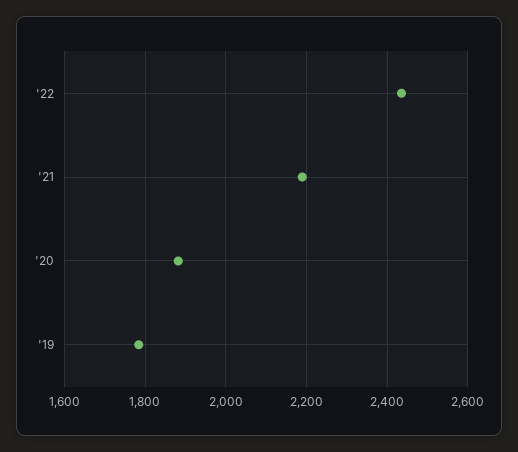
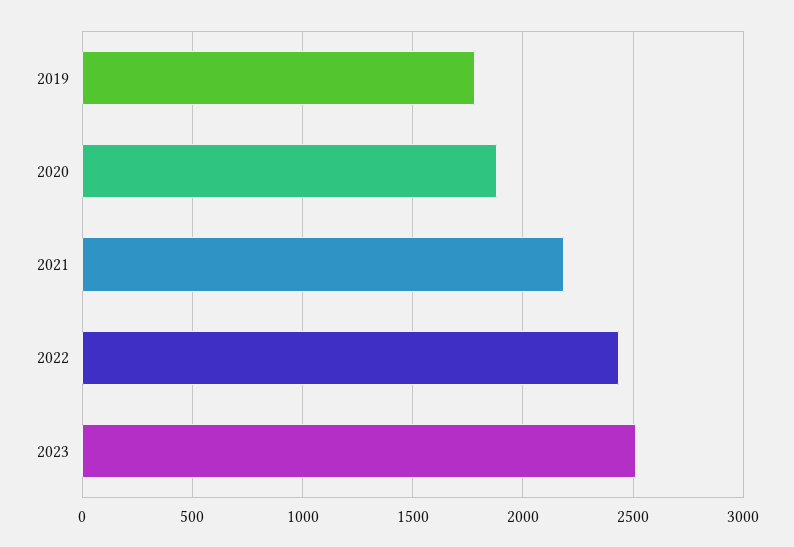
2023: none -> 2500

